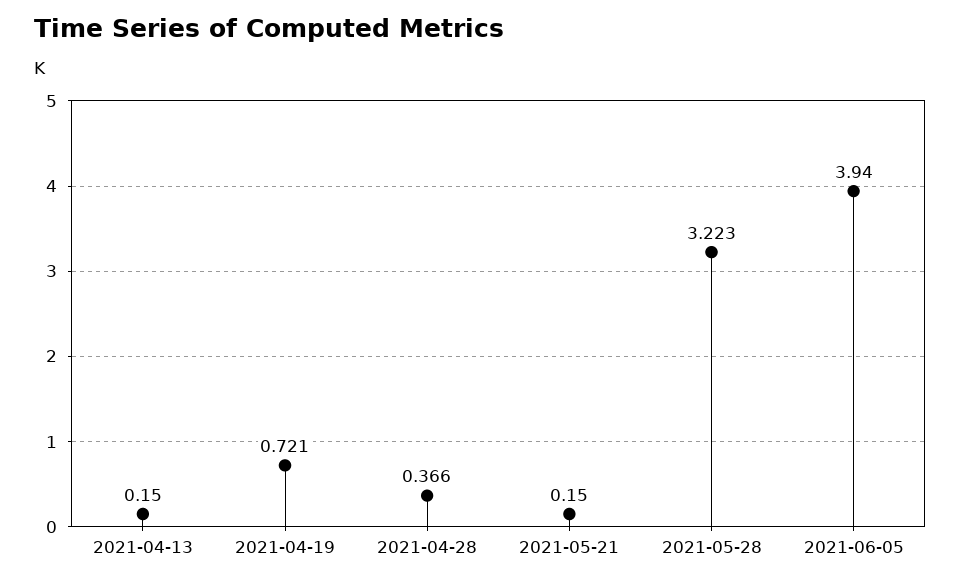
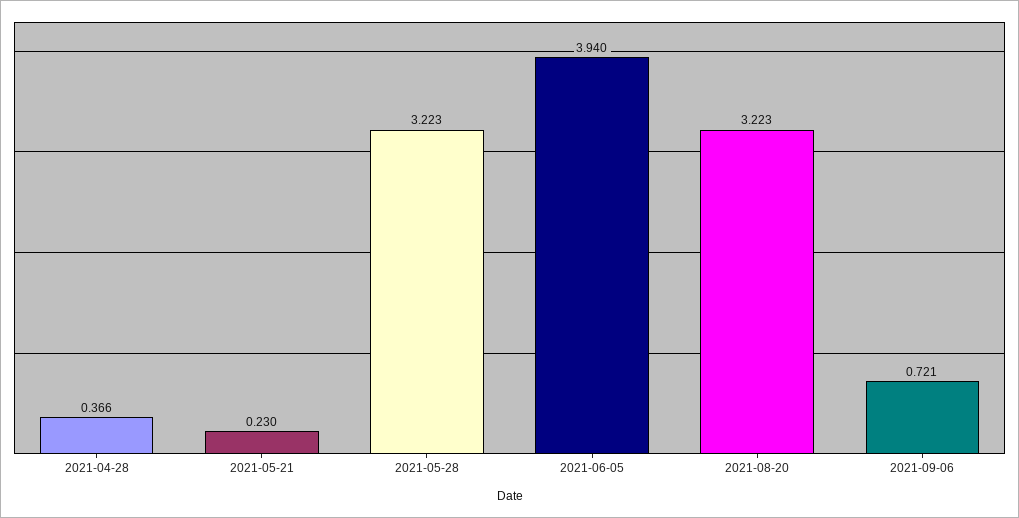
2021-04-13: 0.15 -> none
2021-04-19: 0.721 -> none
2021-05-21: 0.15 -> 0.23
2021-08-20: none -> 3.223
2021-09-06: none -> 0.721

